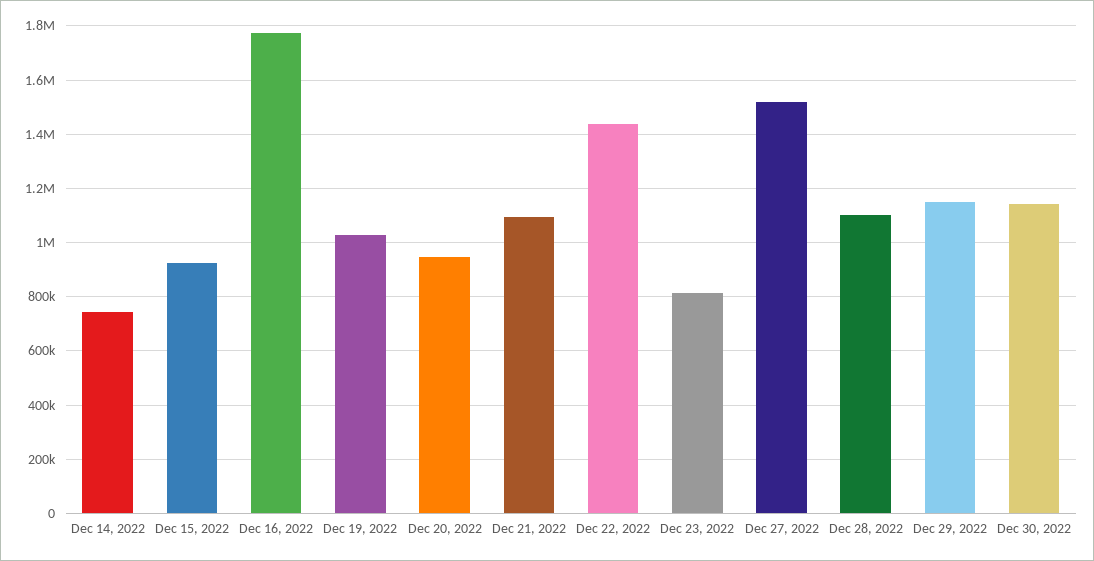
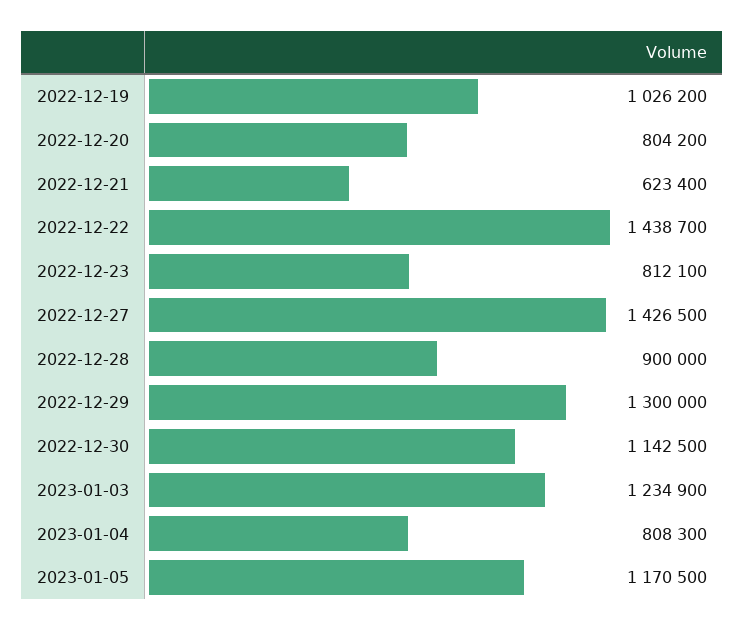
Dec 14, 2022: 750000 -> none
Dec 15, 2022: 925000 -> none
Dec 16, 2022: 1775000 -> none
Dec 20, 2022: 950000 -> 804200
Dec 21, 2022: 1100000 -> 623400
Dec 27, 2022: 1525000 -> 1426500
Dec 28, 2022: 1100000 -> 900000
Dec 29, 2022: 1150000 -> 1300000
2023-01-03: none -> 1234900
2023-01-04: none -> 808300
2023-01-05: none -> 1170500

